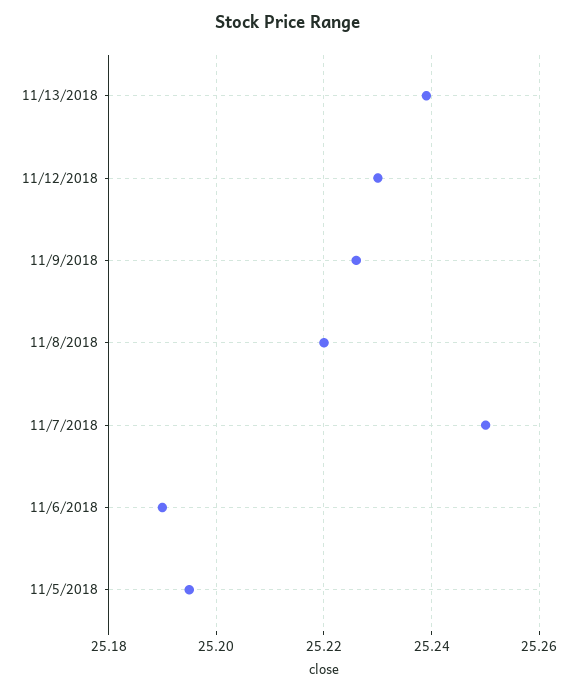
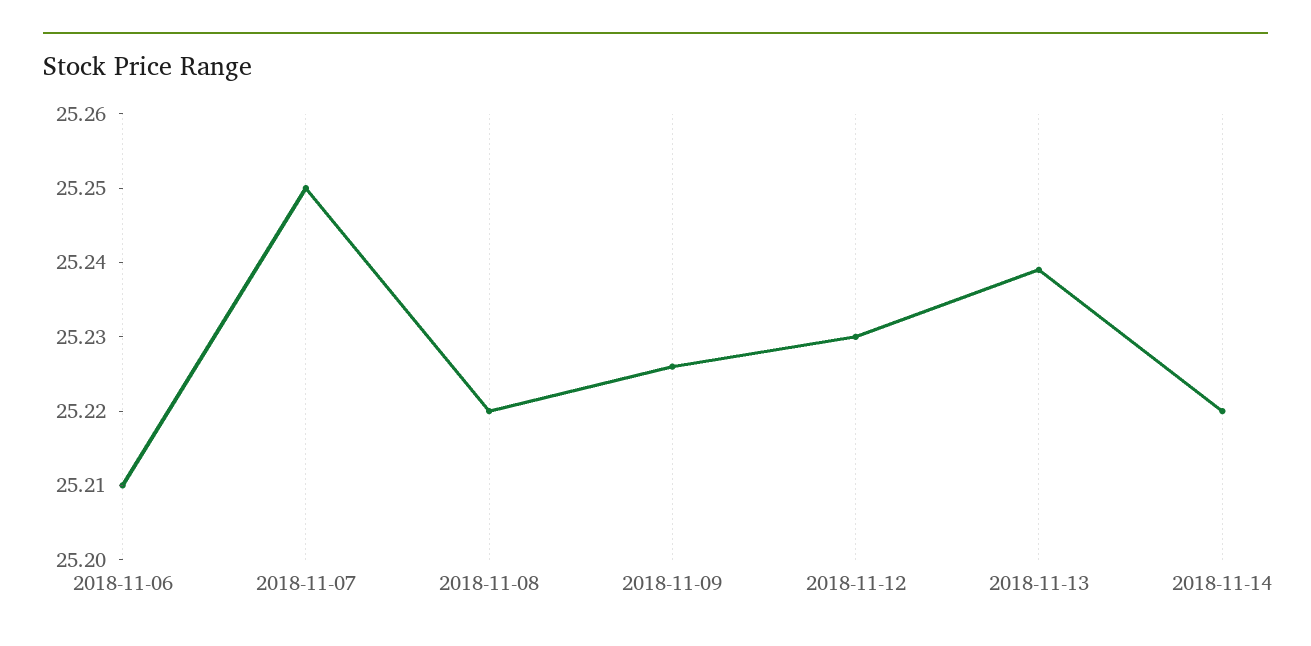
11/6/2018: 25.19 -> 25.21
11/5/2018: 25.195 -> none
2018-11-14: none -> 25.22

